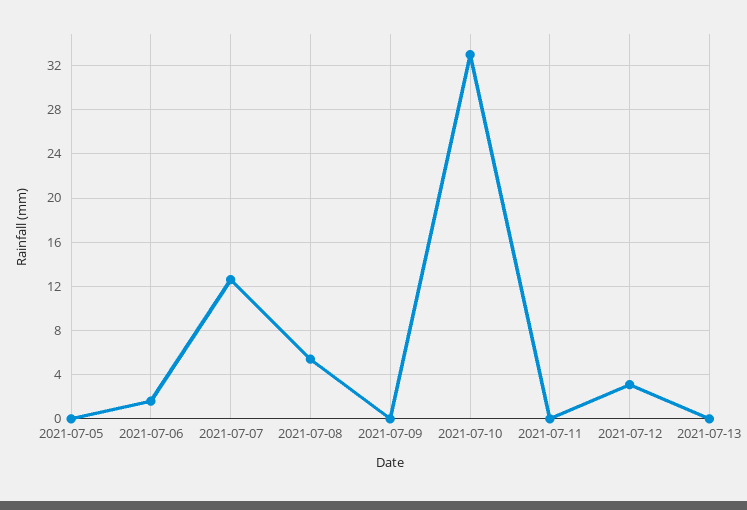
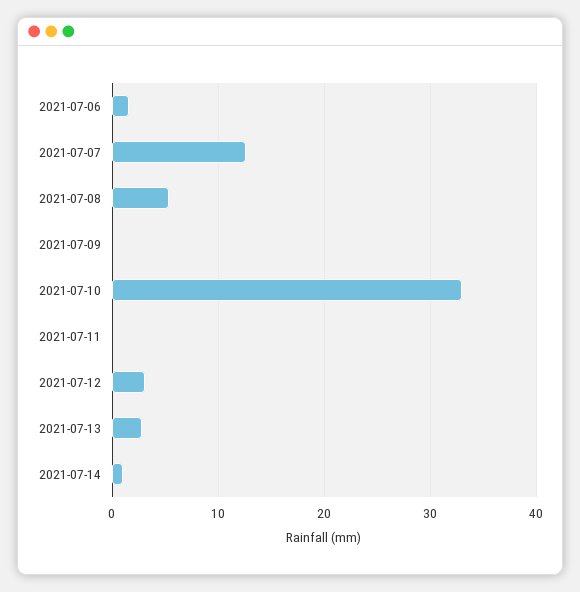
2021-07-05: 0 -> none
2021-07-13: 0 -> 3
2021-07-14: none -> 1

